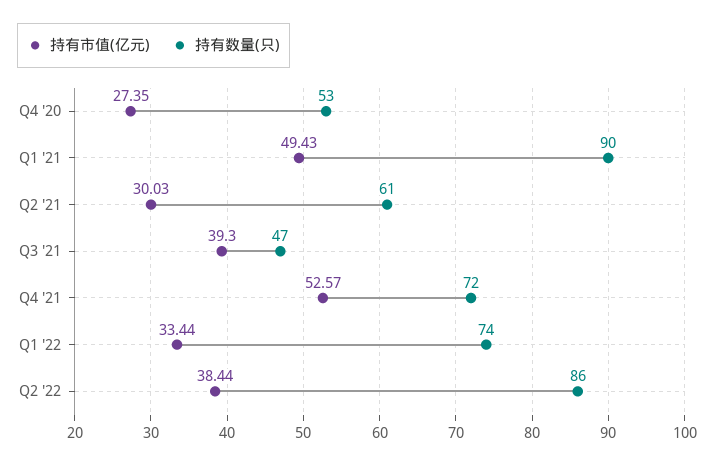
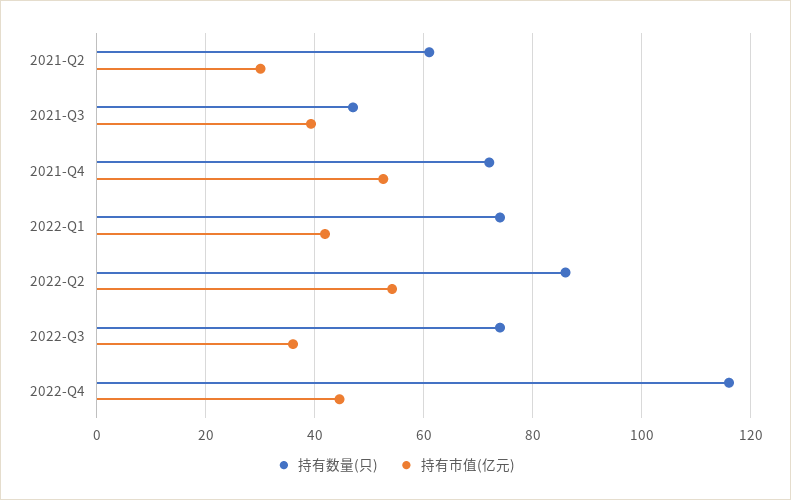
持有市值(亿元), Q4 '20: 27.35 -> none
持有数量(只), Q4 '20: 53 -> none
持有市值(亿元), Q1 '21: 49.43 -> none
持有数量(只), Q1 '21: 90 -> none
持有市值(亿元), Q1 '22: 33.44 -> 42
持有市值(亿元), Q2 '22: 38.44 -> 54
持有数量(只), 2022-Q3: none -> 74
持有市值(亿元), 2022-Q3: none -> 36
持有数量(只), 2022-Q4: none -> 116
持有市值(亿元), 2022-Q4: none -> 44

